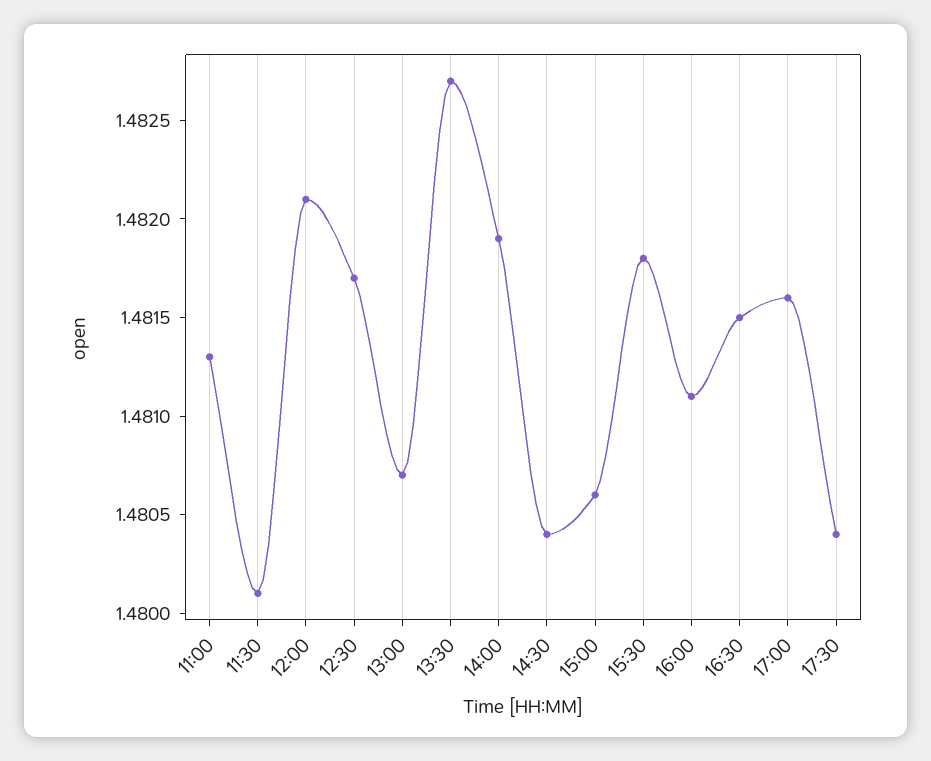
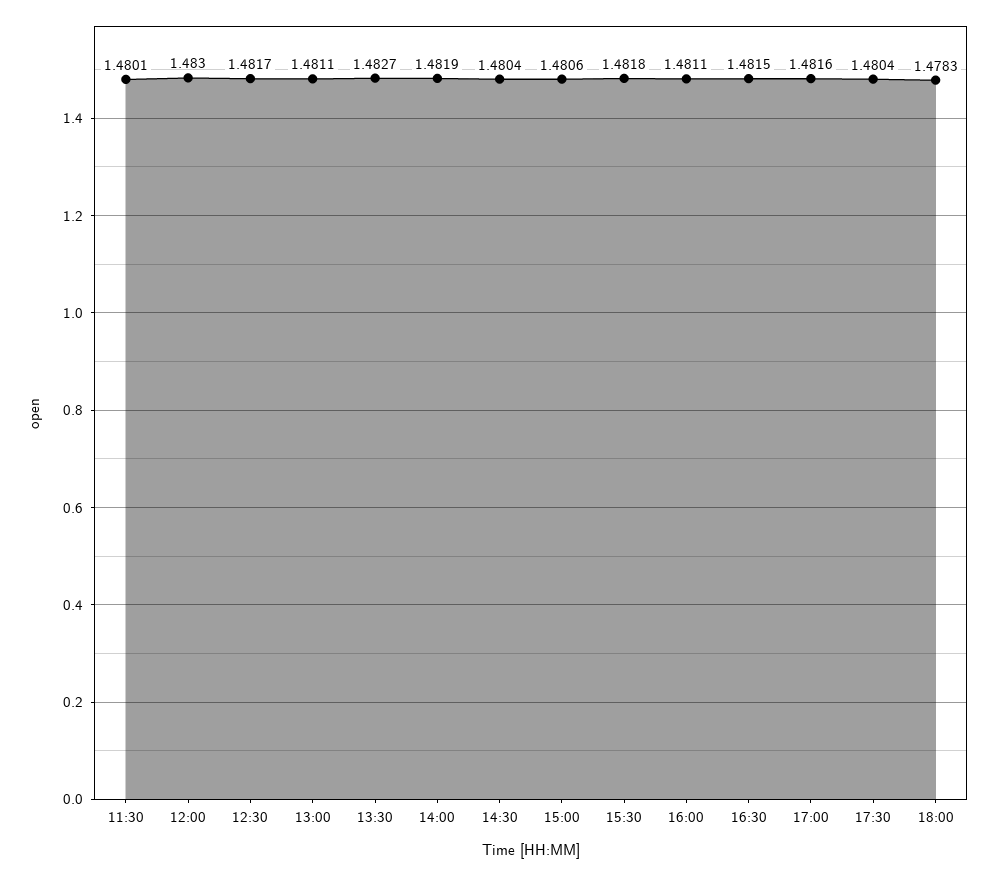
11:00: 1.4813 -> none
12:00: 1.4821 -> 1.483
13:00: 1.4807 -> 1.4811
18:00: none -> 1.4783

